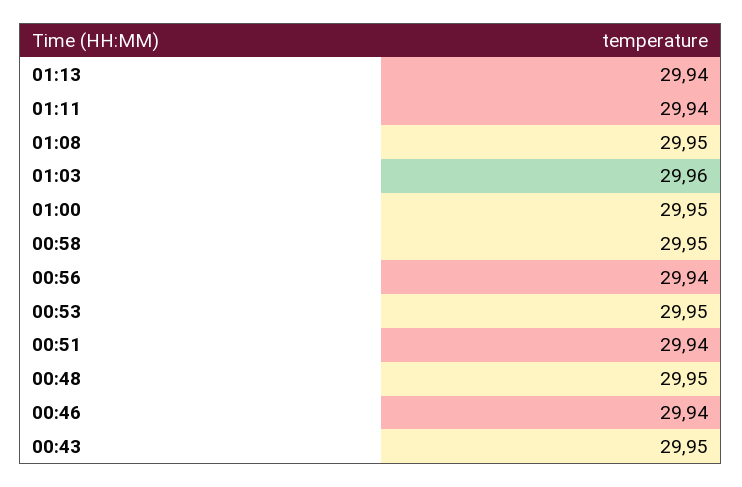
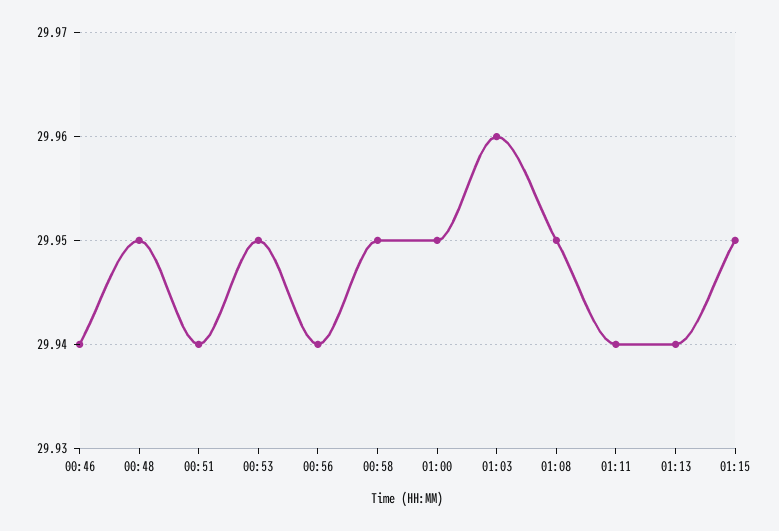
00:43: 29.95 -> none
01:15: none -> 29.95

